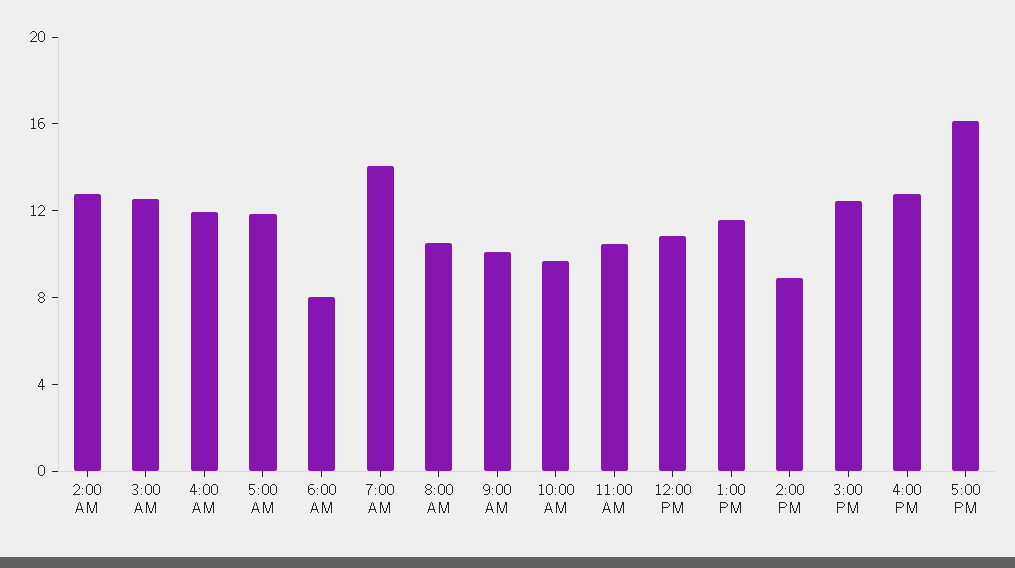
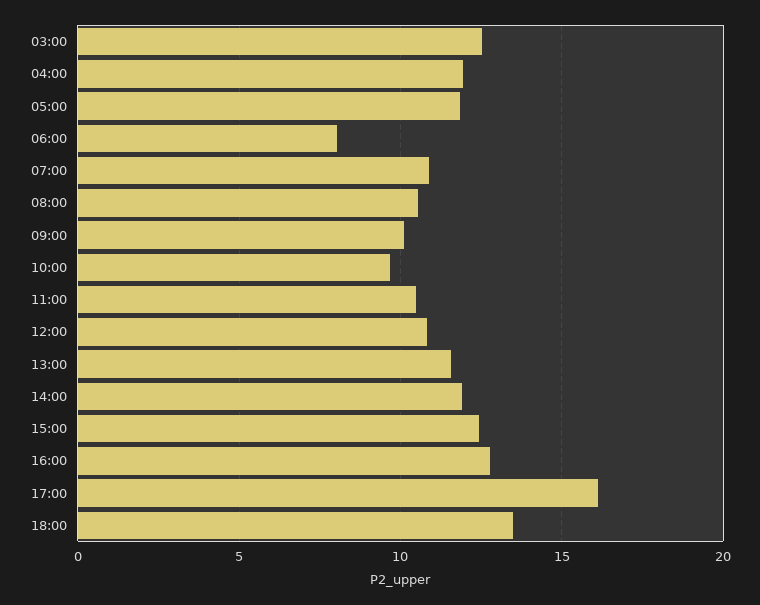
2:00 AM: 13 -> none
7:00 AM: 14 -> 11
2:00 PM: 9 -> 12
18:00: none -> 13.5

